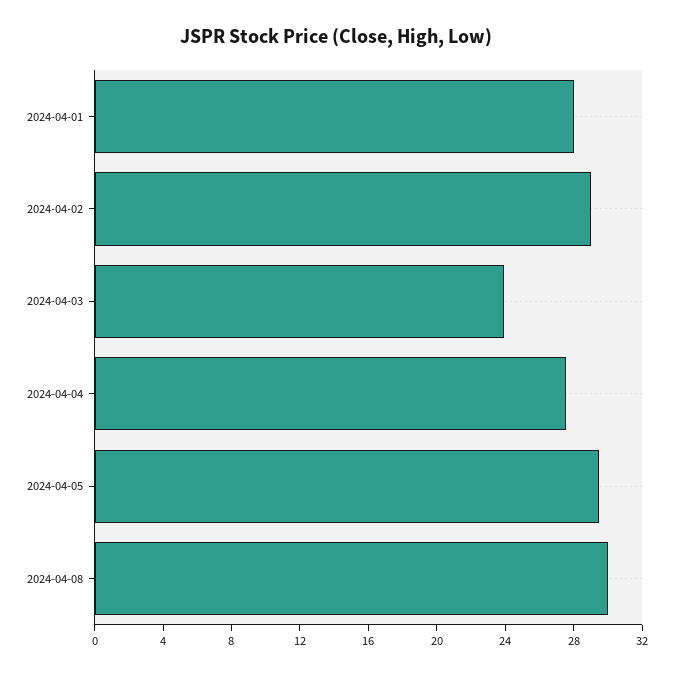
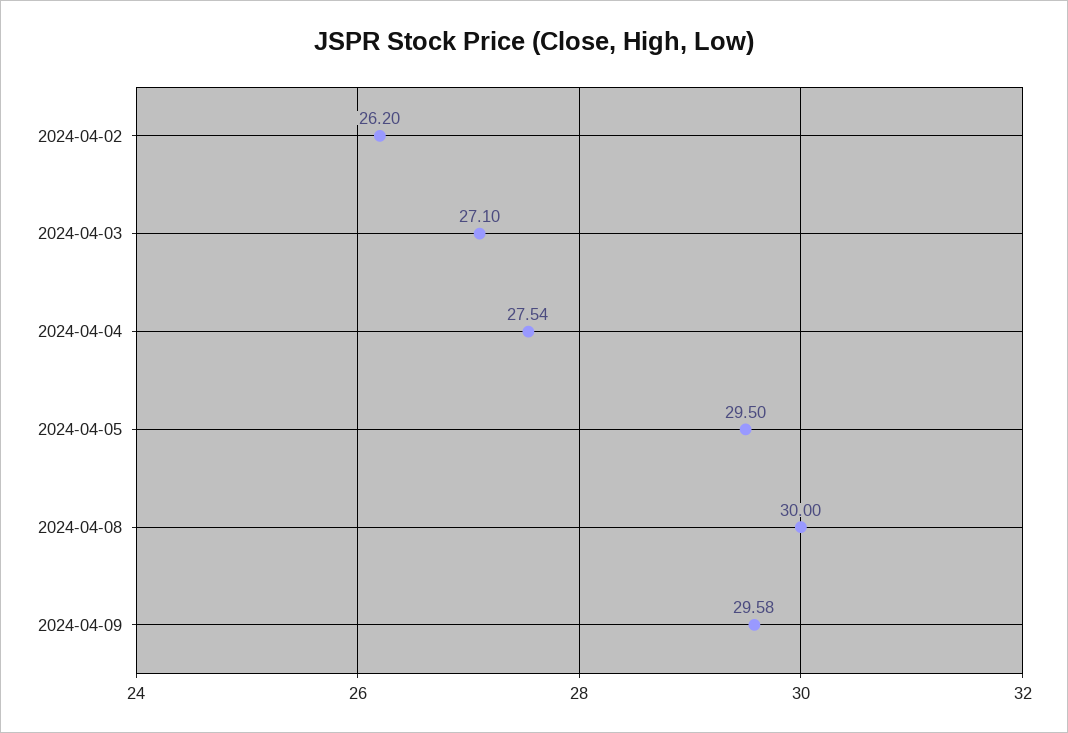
2024-04-01: 28 -> none
2024-04-02: 29 -> 26.2
2024-04-03: 24 -> 27.1
2024-04-09: none -> 29.58

